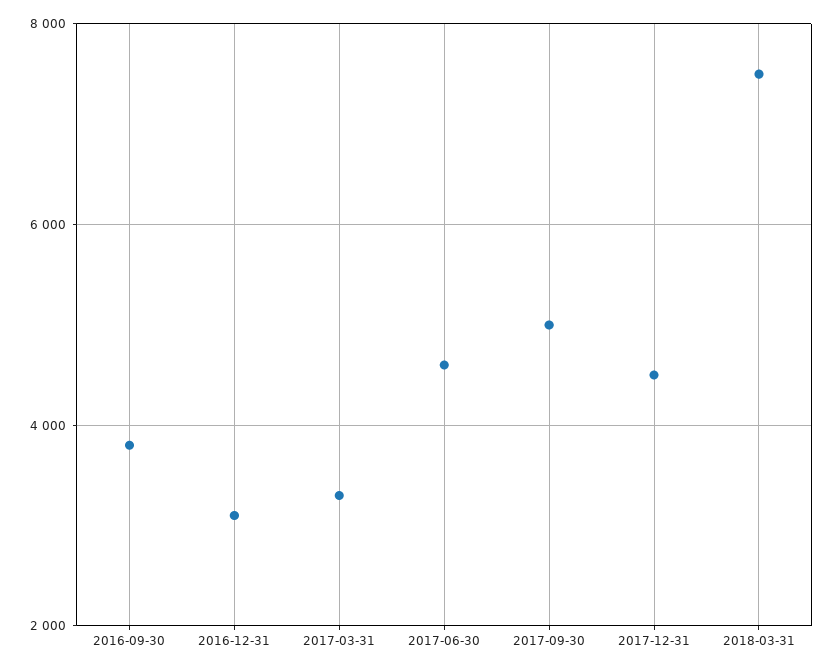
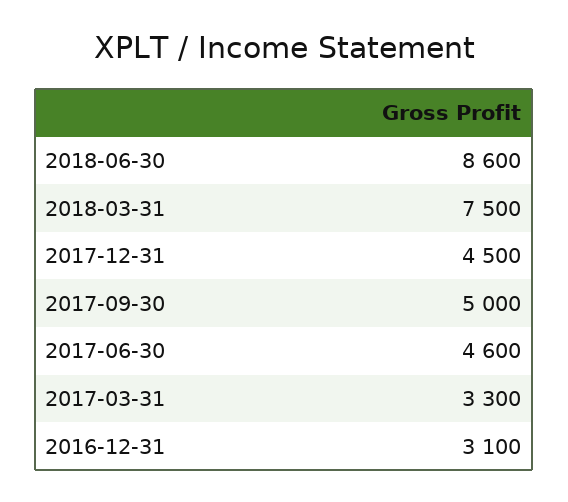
2016-09-30: 3800 -> none
2018-06-30: none -> 8600

